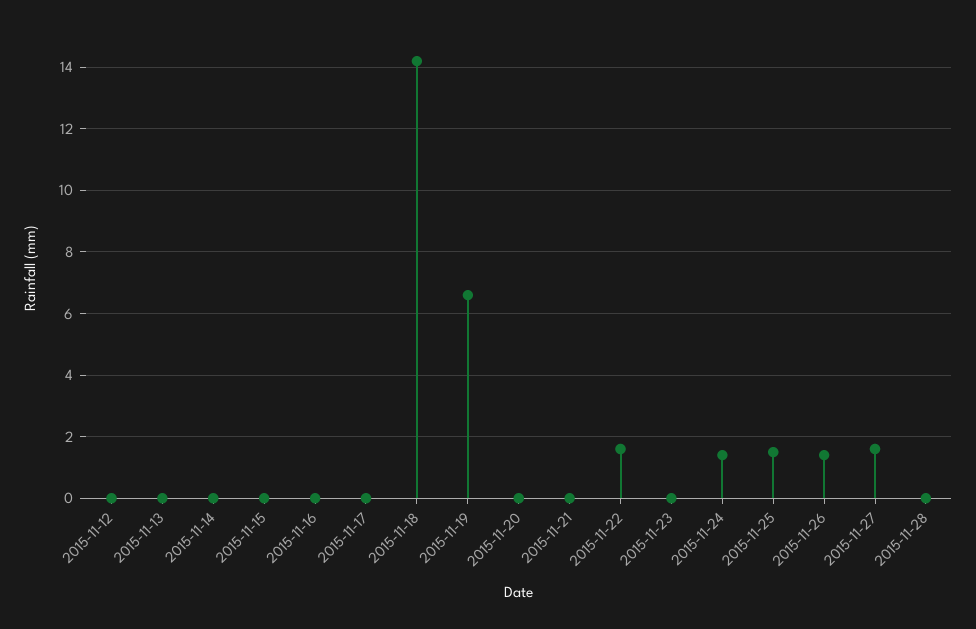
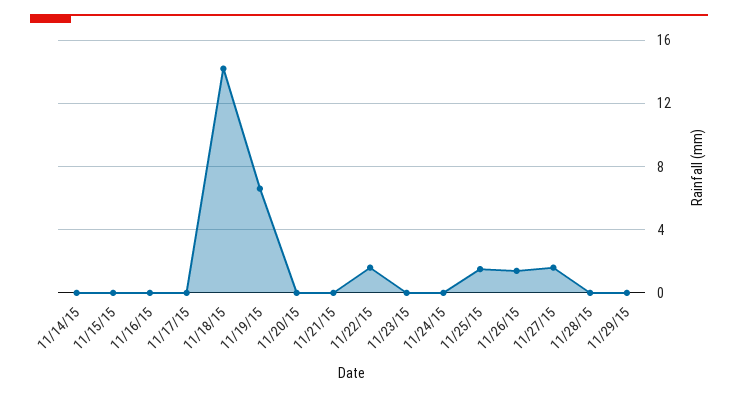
2015-11-12: 0 -> none
2015-11-13: 0 -> none
2015-11-24: 1.5 -> 0
11/29/15: none -> 0

